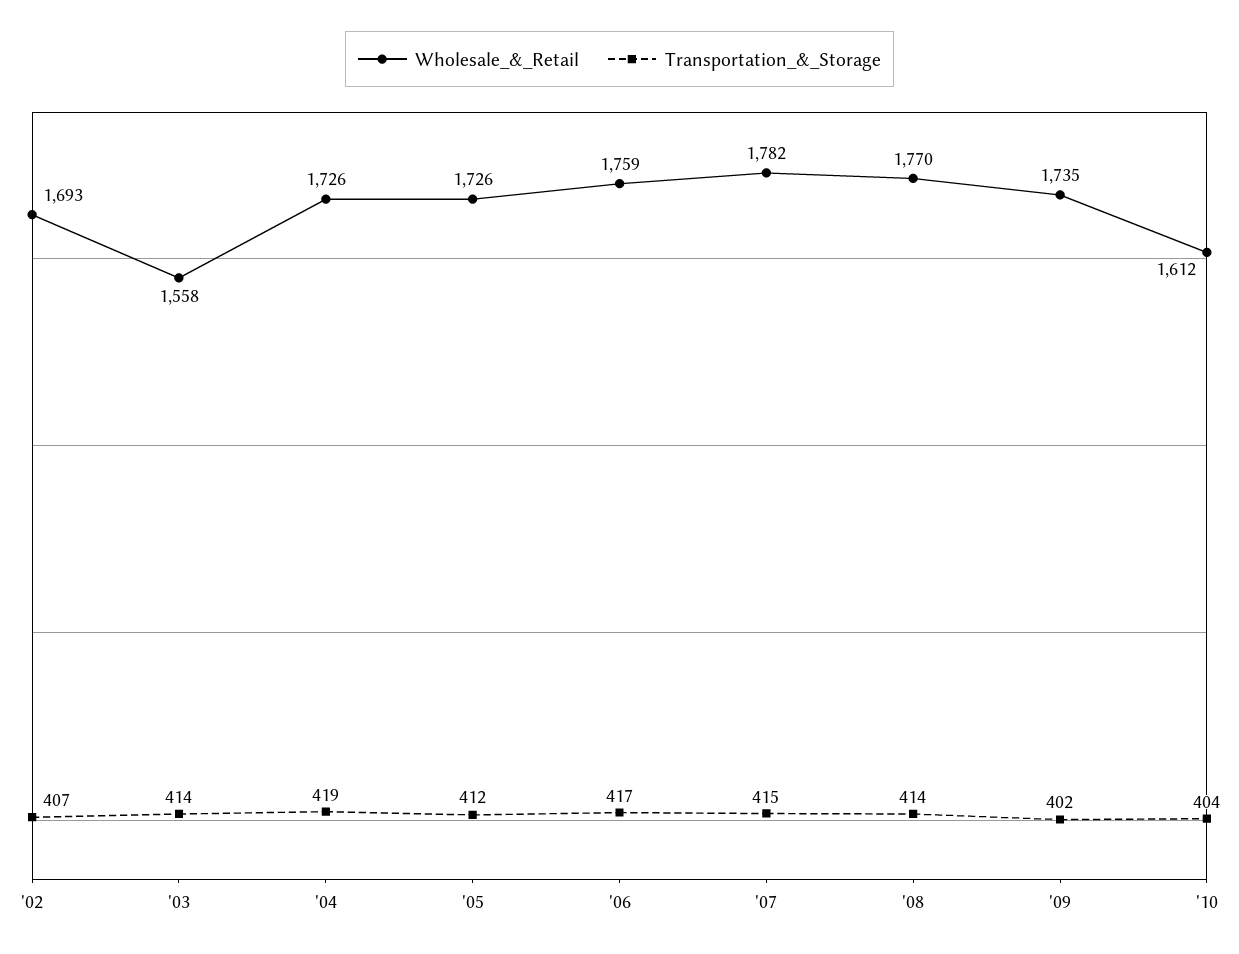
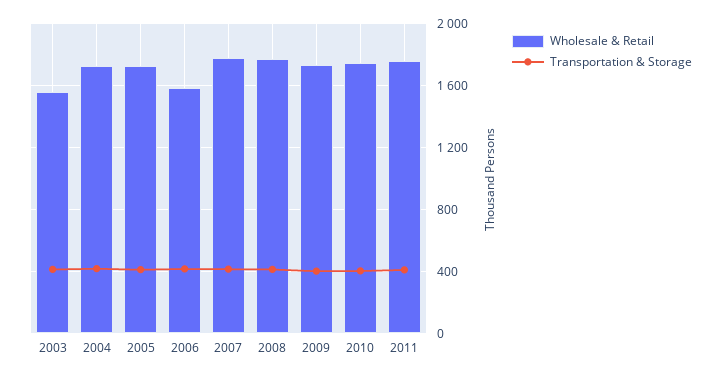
Wholesale_&_Retail, '02: 1693 -> none
Transportation_&_Storage, '02: 407 -> none
Wholesale_&_Retail, '06: 1759 -> 1600
Wholesale_&_Retail, '10: 1612 -> 1750
Wholesale_&_Retail, 2011: none -> 1750
Transportation_&_Storage, 2011: none -> 400

